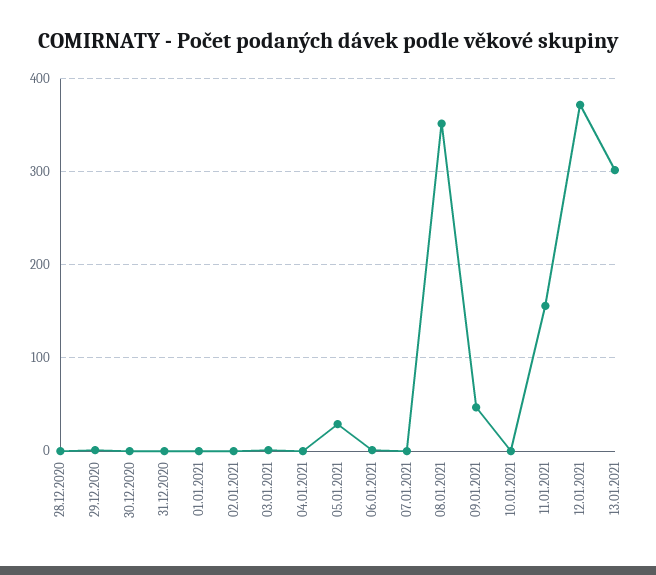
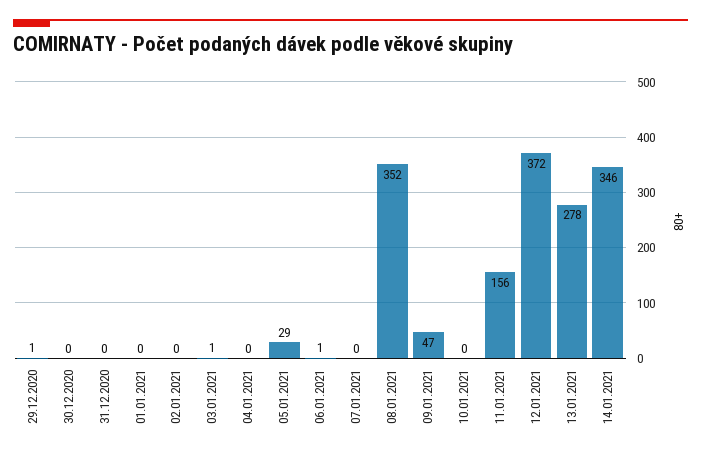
28.12.2020: 0 -> none
13.01.2021: 300 -> 278
14.01.2021: none -> 346

